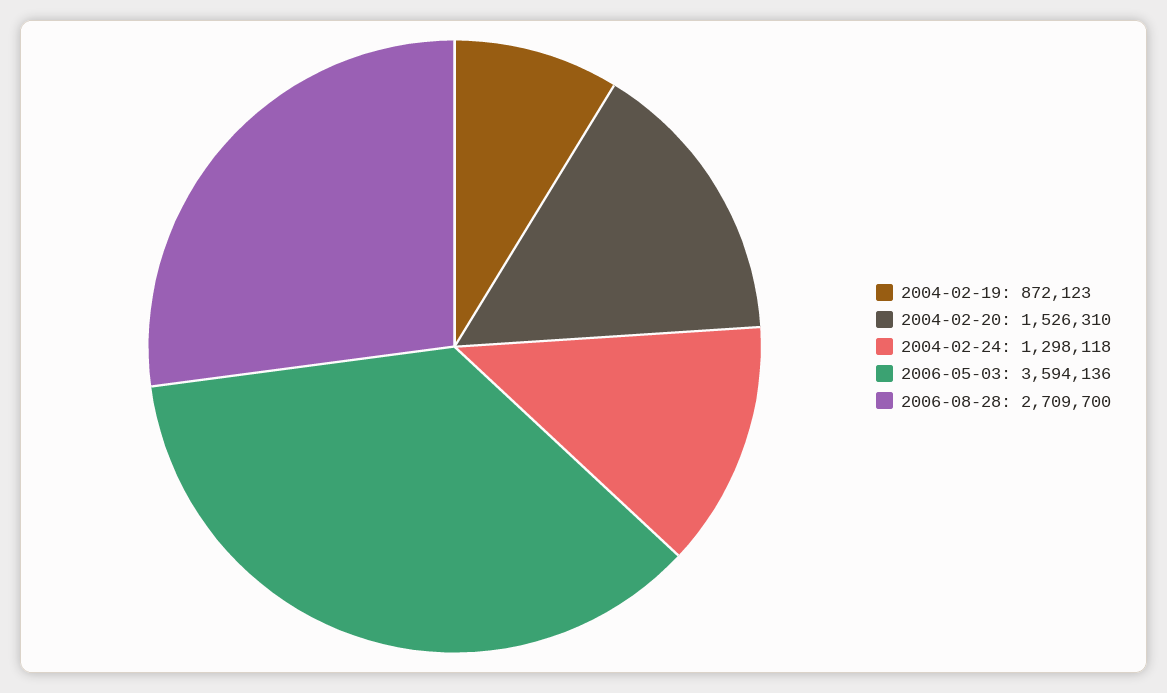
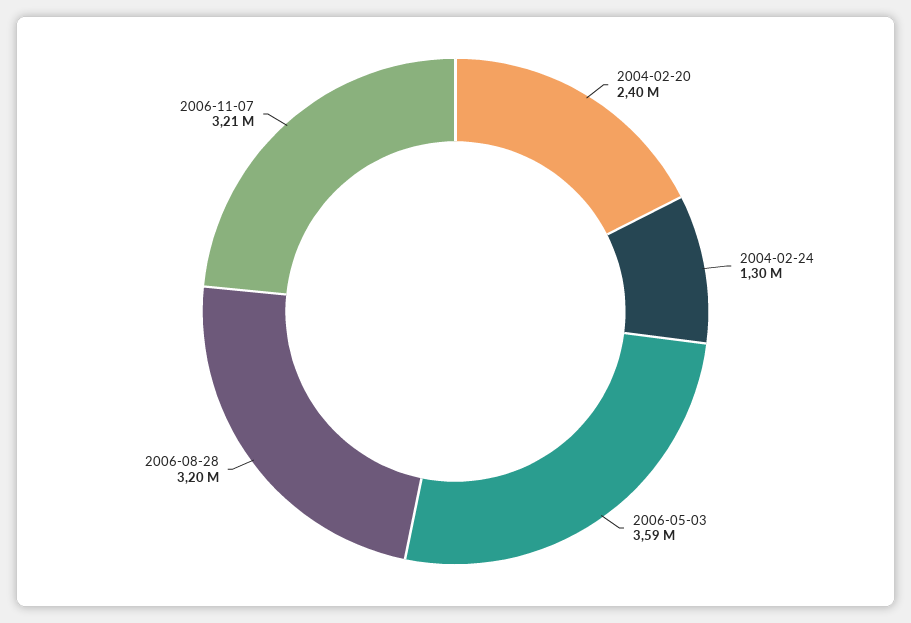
2004-02-19: 872123 -> none
2004-02-20: 1526310 -> 2400000
2006-08-28: 2709700 -> 3200000
2006-11-07: none -> 3210000

